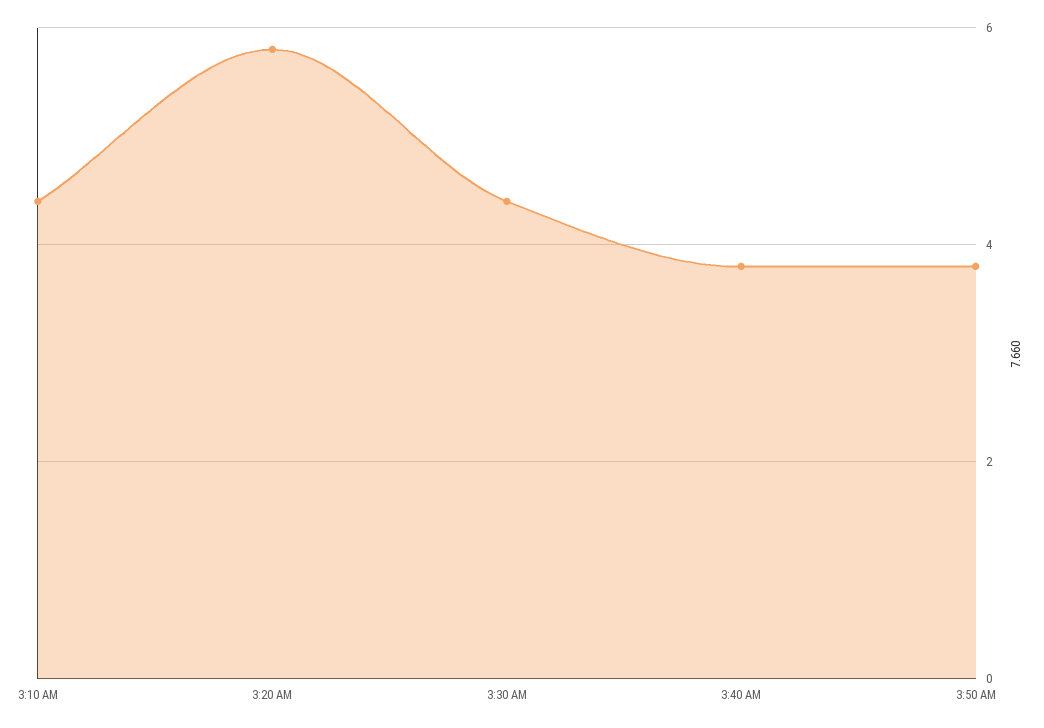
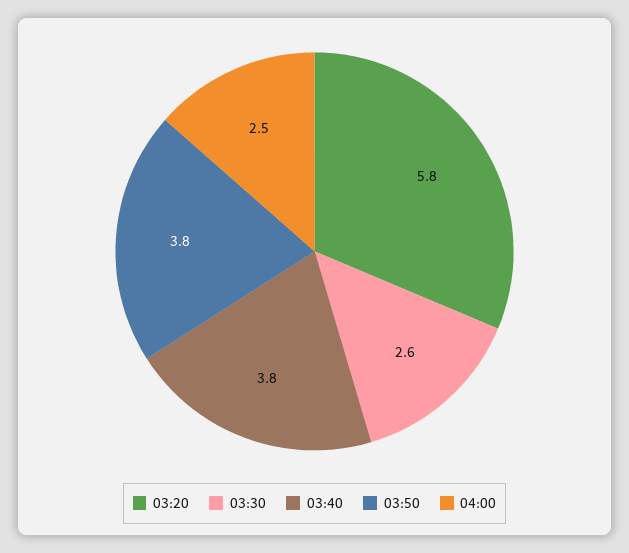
3:10 AM: 4.5 -> none
3:30 AM: 4.5 -> 2.6
04:00: none -> 2.5

